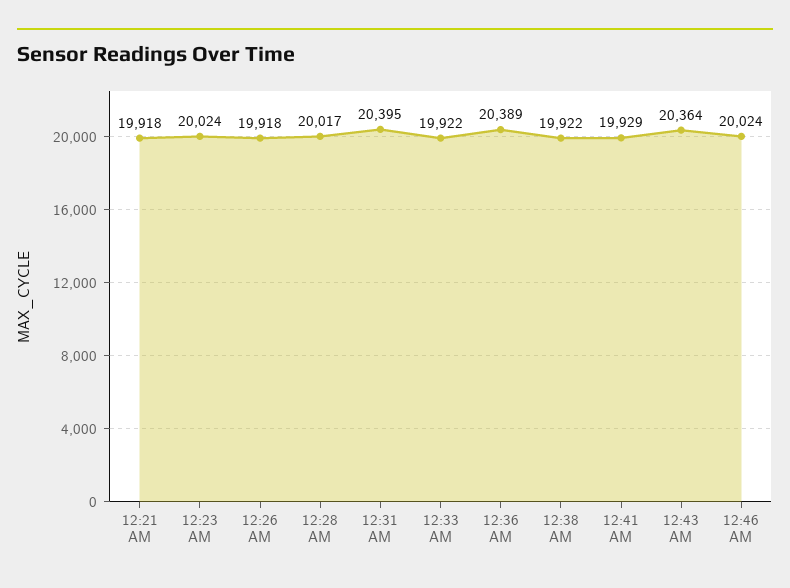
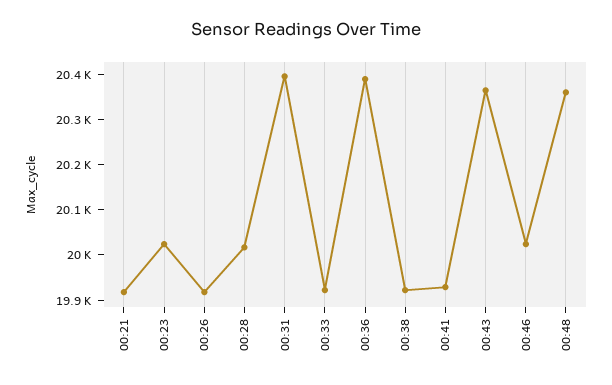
00:48: none -> 20360

